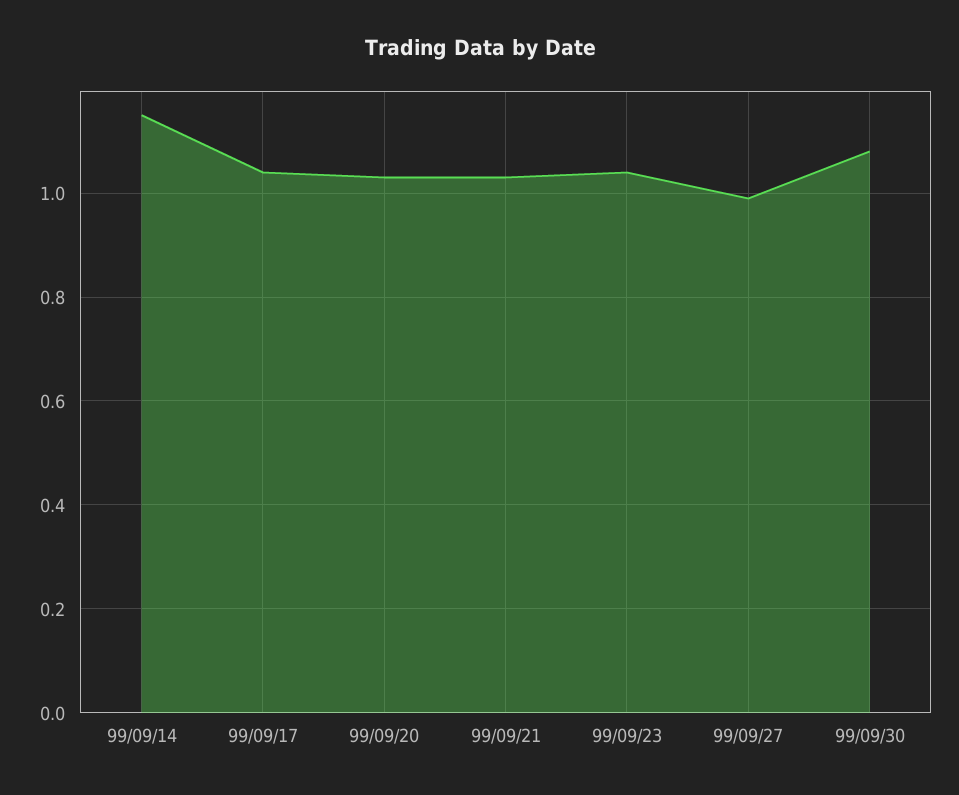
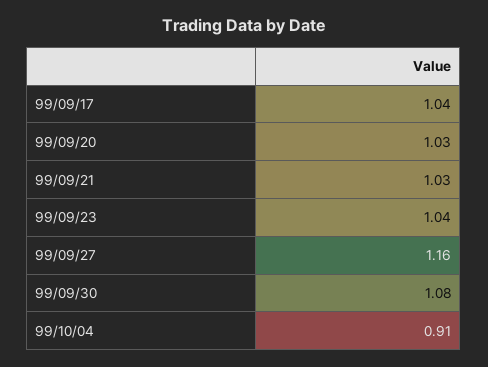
99/09/14: 1.15 -> none
99/09/27: 1 -> 1.16
99/10/04: none -> 0.91

